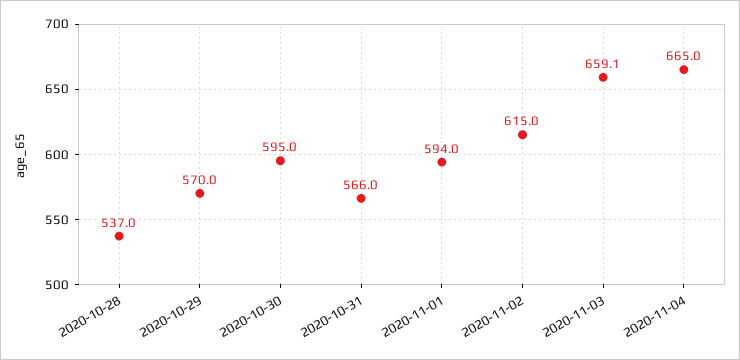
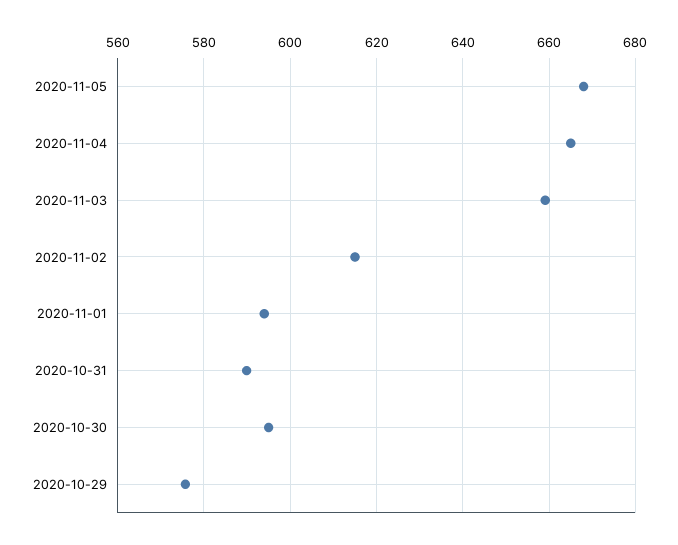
2020-10-28: 537 -> none
2020-10-29: 570 -> 576
2020-10-31: 566 -> 590
2020-11-05: none -> 668

